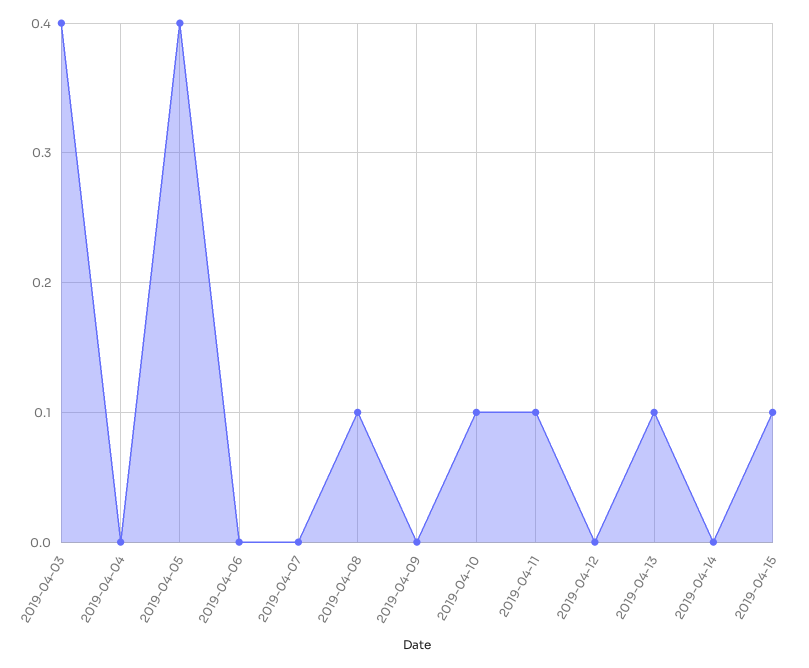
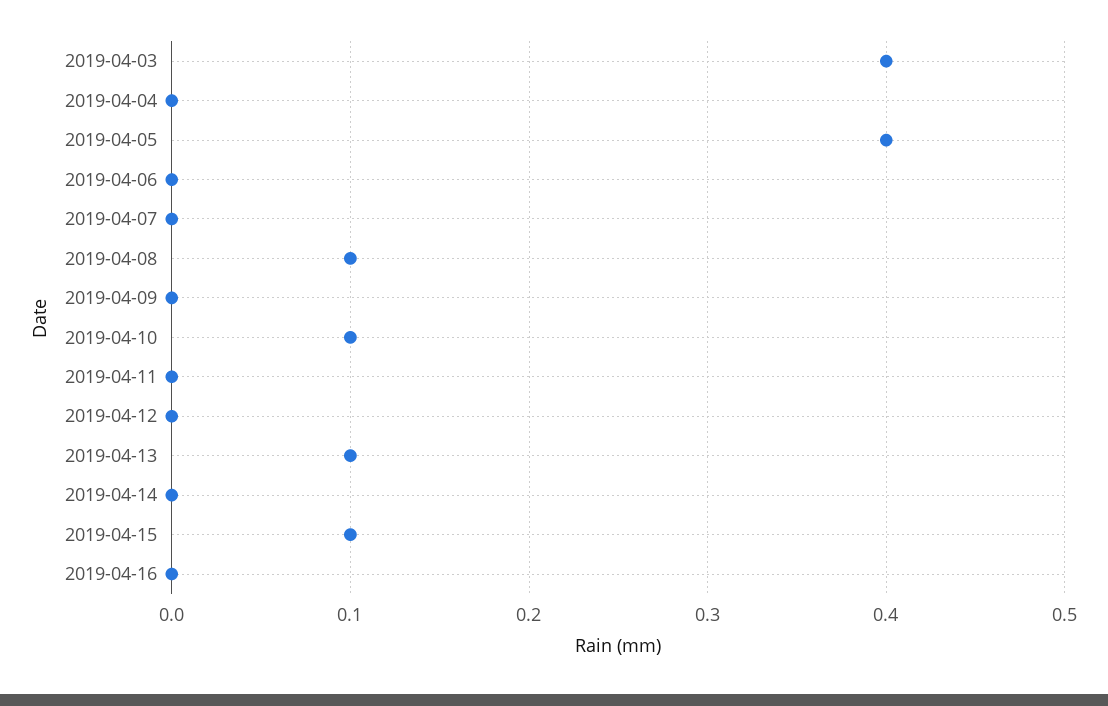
2019-04-11: 0.1 -> 0
2019-04-16: none -> 0

